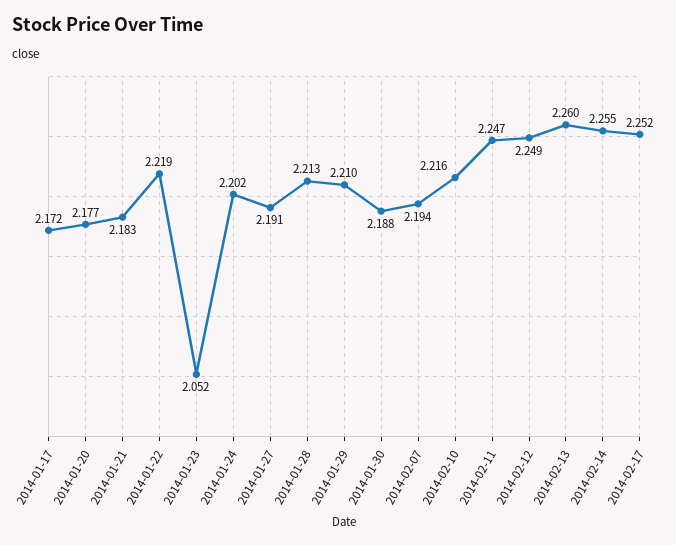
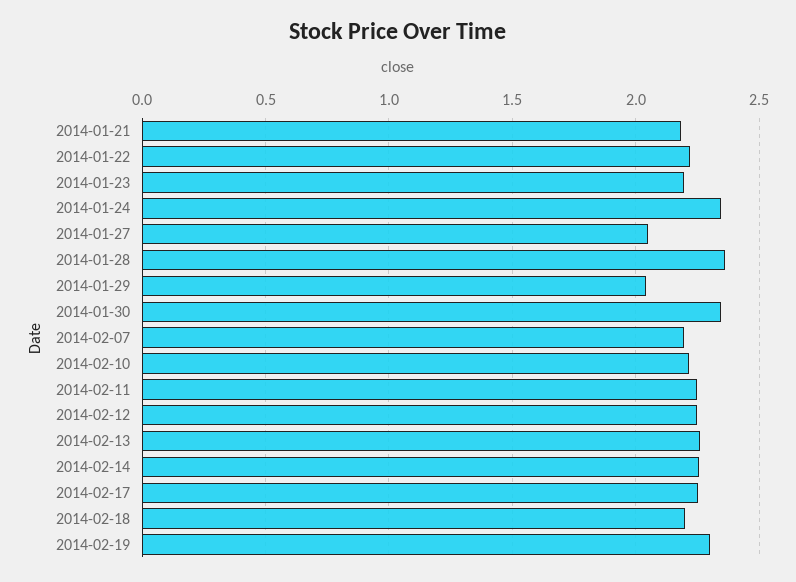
2014-01-17: 2.172 -> none
2014-01-20: 2.177 -> none
2014-01-23: 2.052 -> 2.2
2014-01-24: 2.202 -> 2.35
2014-01-27: 2.191 -> 2.05
2014-01-28: 2.213 -> 2.35
2014-01-29: 2.21 -> 2.05
2014-01-30: 2.188 -> 2.35
2014-02-18: none -> 2.2
2014-02-19: none -> 2.3

